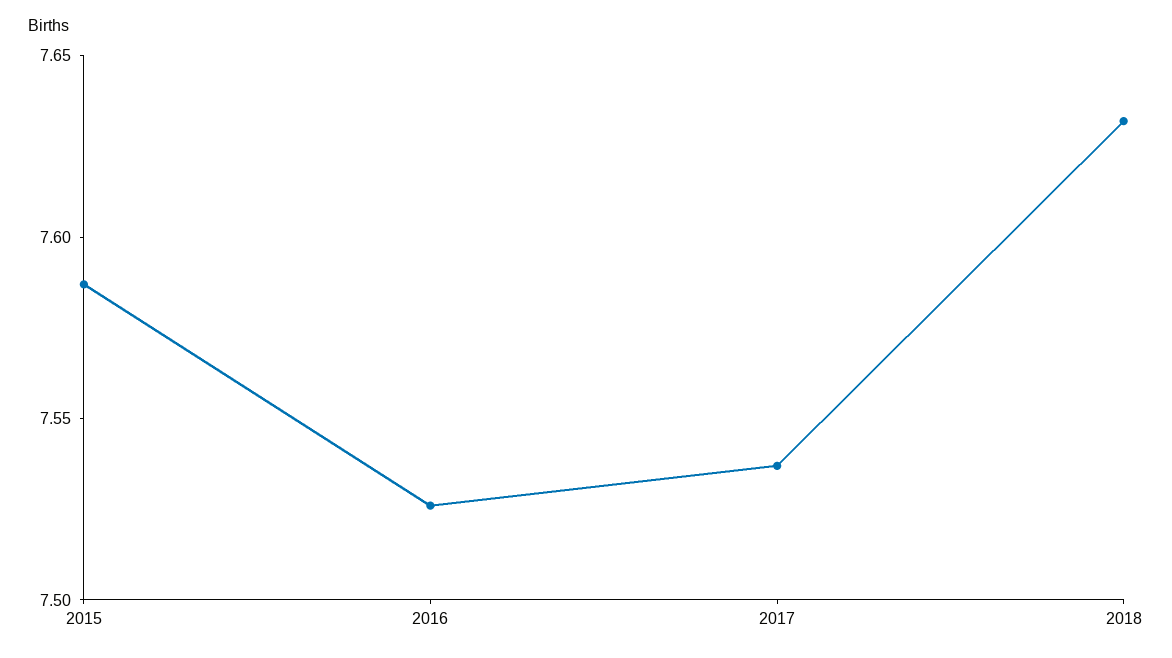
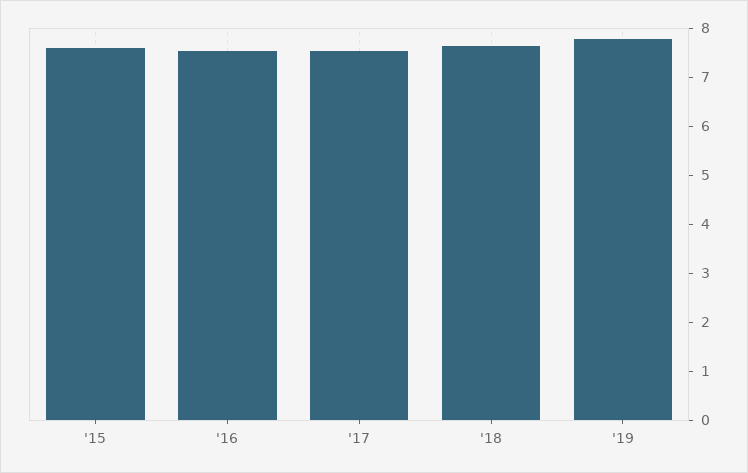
'19: none -> 7.8

